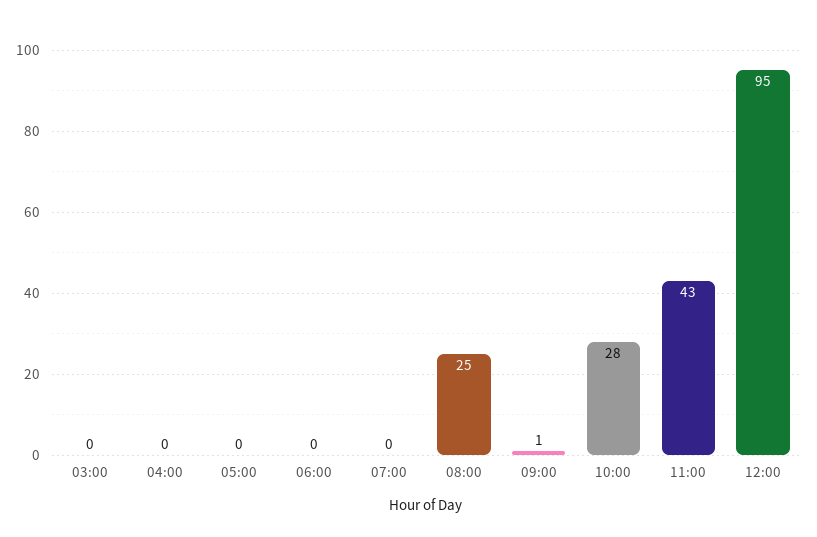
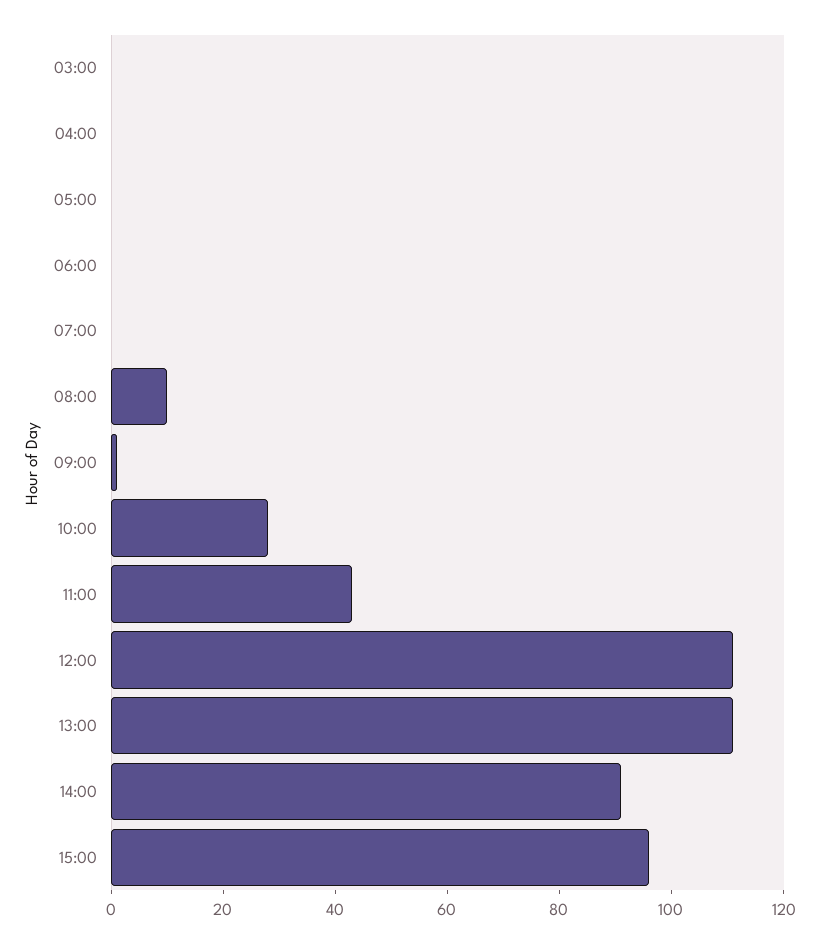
08:00: 25 -> 10
12:00: 95 -> 110
13:00: none -> 110
14:00: none -> 90
15:00: none -> 95

